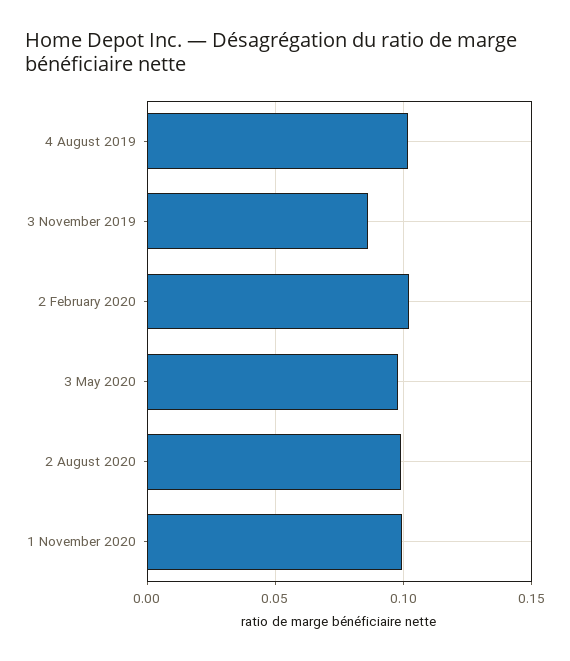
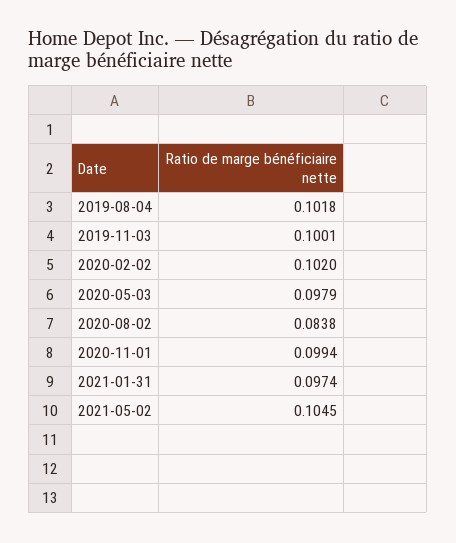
3 November 2019: 0.085 -> 0.1001
2 August 2020: 0.1 -> 0.0838
2021-01-31: none -> 0.0974
2021-05-02: none -> 0.1045

